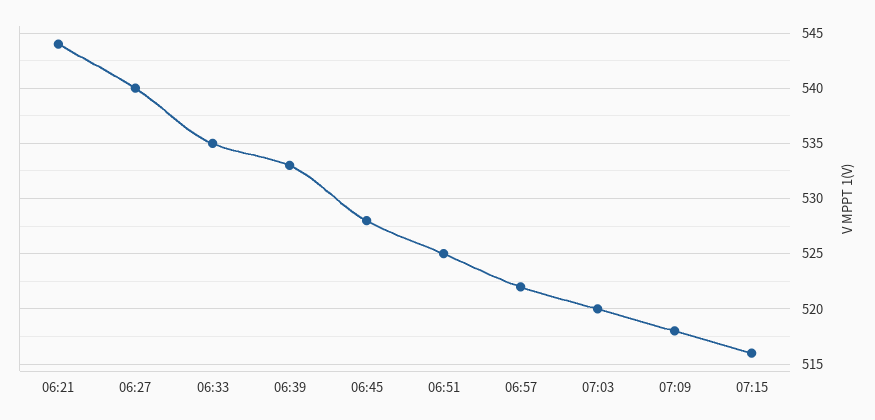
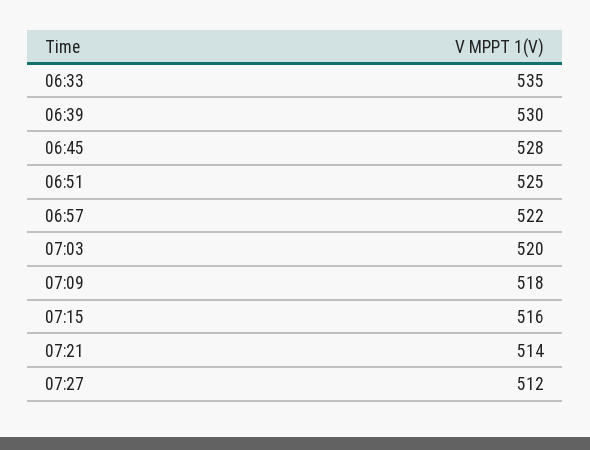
06:21: 544 -> none
06:27: 540 -> none
06:39: 533 -> 530
07:21: none -> 514
07:27: none -> 512

